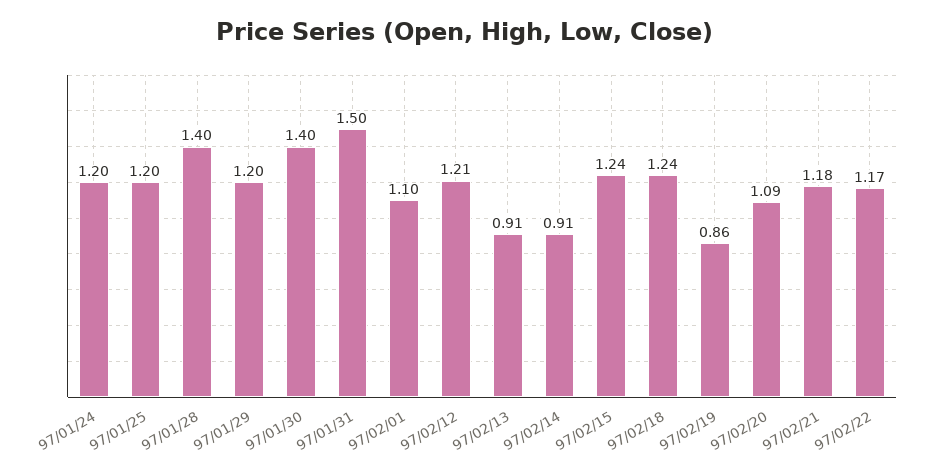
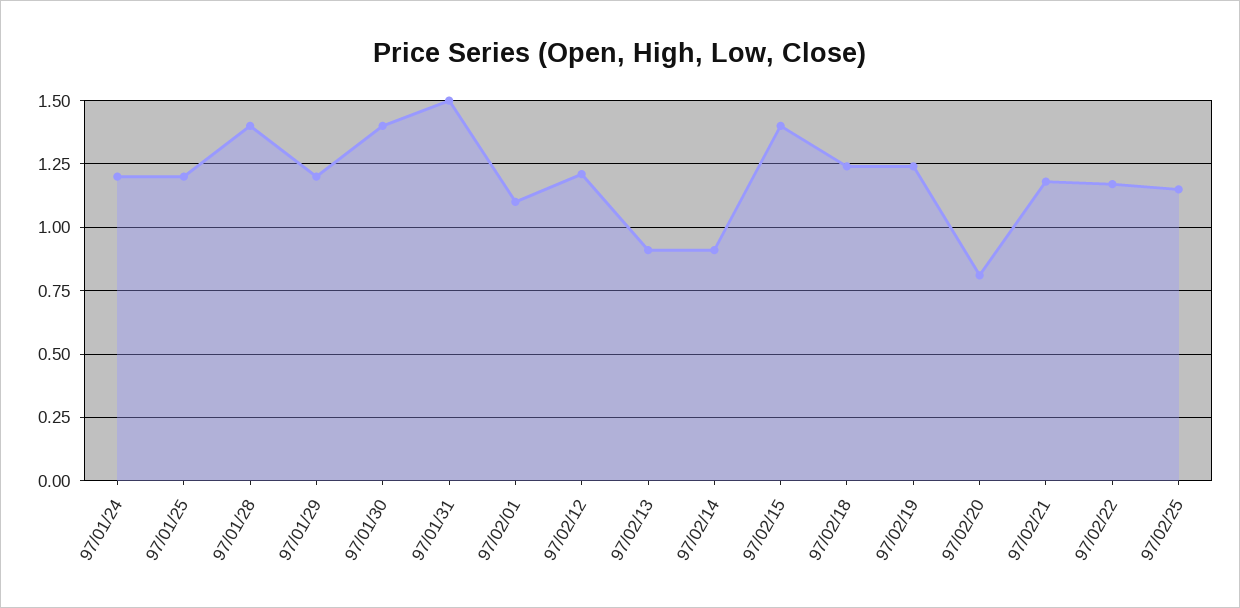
97/02/15: 1.24 -> 1.4
97/02/19: 0.86 -> 1.25
97/02/20: 1.09 -> 0.8
97/02/25: none -> 1.15

